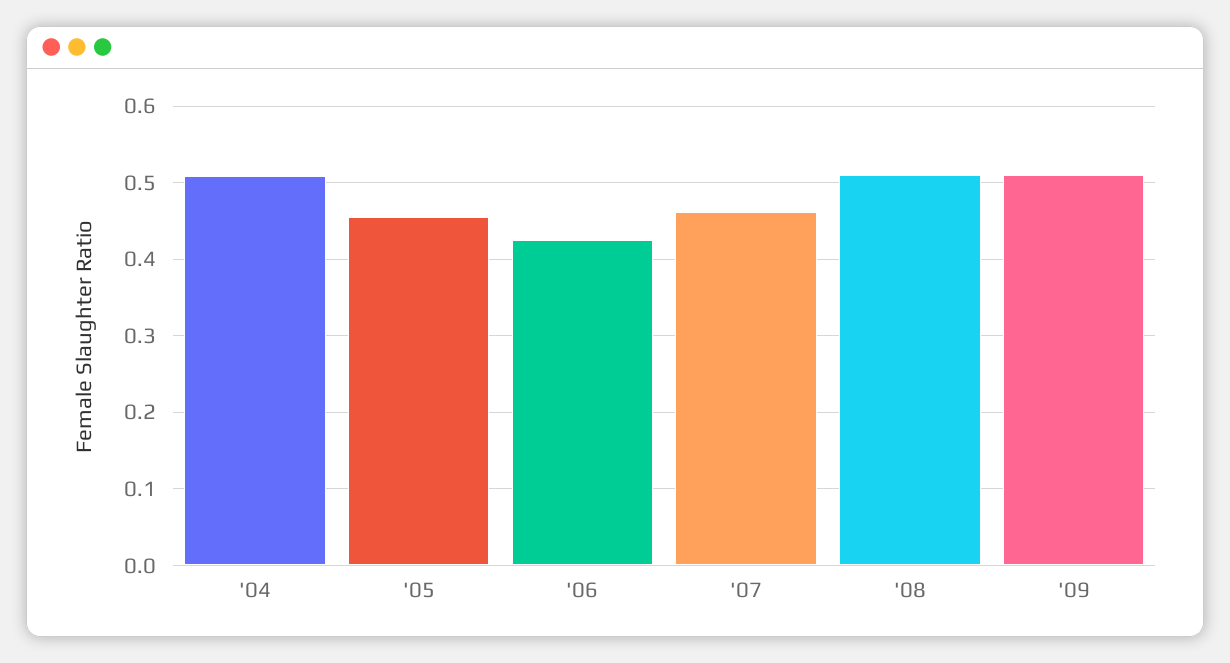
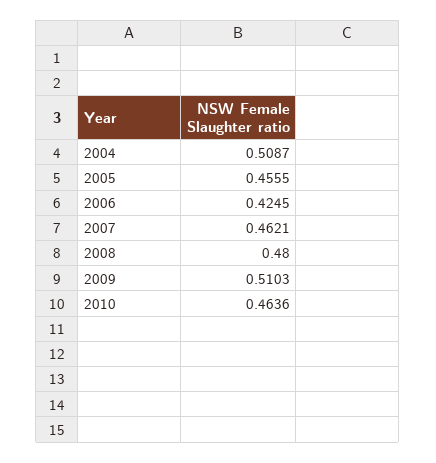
'08: 0.51 -> 0.48
2010: none -> 0.4636

